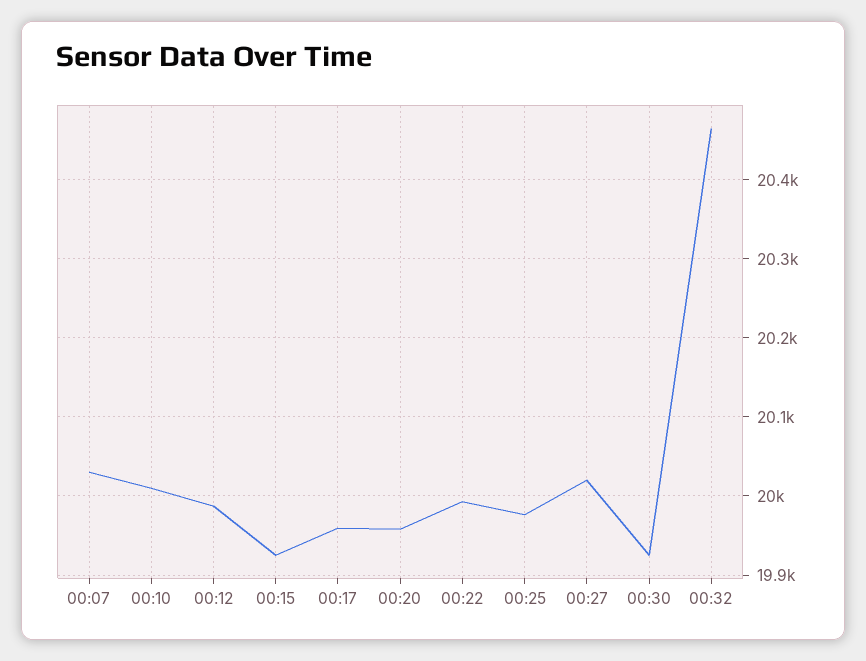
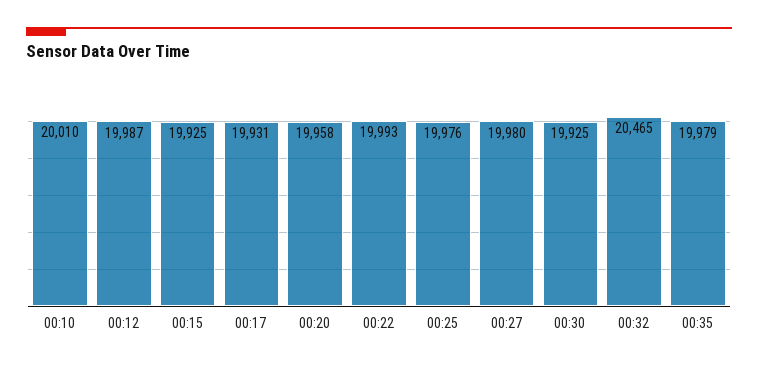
00:07: 20030 -> none
00:17: 19960 -> 19931
00:27: 20020 -> 19980
00:35: none -> 19979

